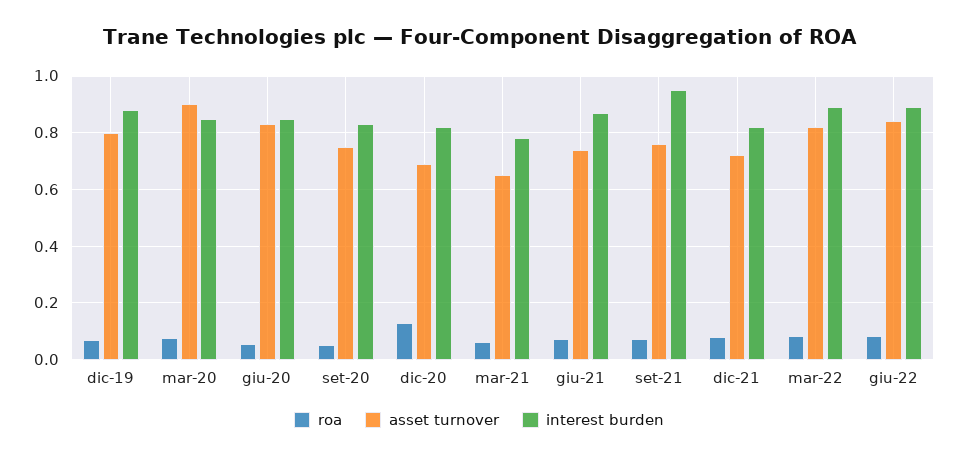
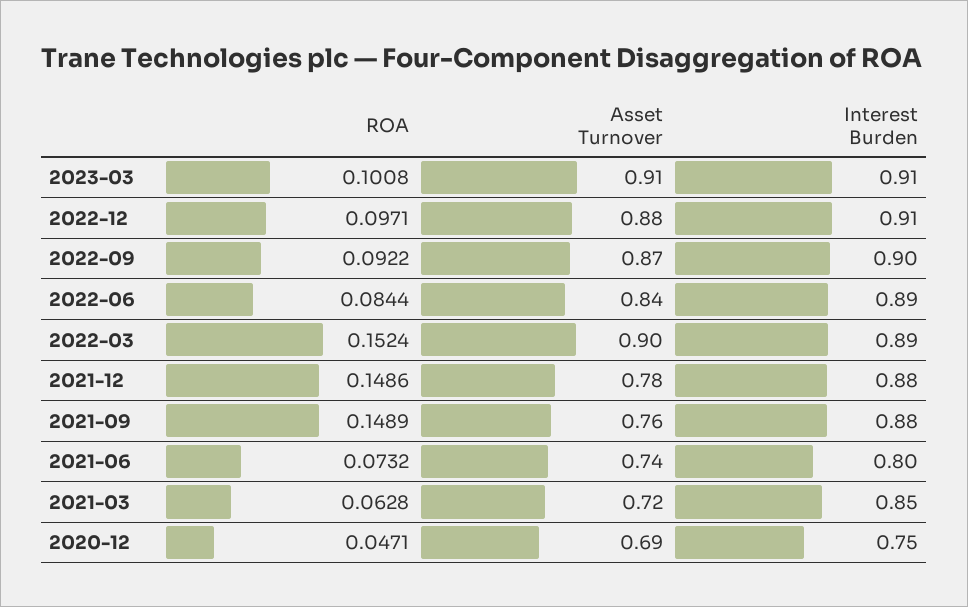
roa, dic-19: 0.075 -> none
asset turnover, dic-19: 0.8 -> none
interest burden, dic-19: 0.875 -> none
roa, mar-20: 0.075 -> none
asset turnover, mar-20: 0.9 -> none
interest burden, mar-20: 0.85 -> none
roa, giu-20: 0.05 -> none
asset turnover, giu-20: 0.825 -> none
interest burden, giu-20: 0.85 -> none
roa, set-20: 0.05 -> none
asset turnover, set-20: 0.75 -> none
interest burden, set-20: 0.825 -> none
roa, dic-20: 0.125 -> 0.0471
interest burden, dic-20: 0.825 -> 0.75
asset turnover, mar-21: 0.65 -> 0.72
interest burden, mar-21: 0.775 -> 0.85
interest burden, giu-21: 0.875 -> 0.8
roa, set-21: 0.075 -> 0.1489
interest burden, set-21: 0.95 -> 0.88
roa, dic-21: 0.075 -> 0.1486
asset turnover, dic-21: 0.725 -> 0.78
interest burden, dic-21: 0.825 -> 0.88
roa, mar-22: 0.075 -> 0.1524
asset turnover, mar-22: 0.825 -> 0.9
roa, 2023-03: none -> 0.1008
asset turnover, 2023-03: none -> 0.91
interest burden, 2023-03: none -> 0.91
roa, 2022-12: none -> 0.0971
asset turnover, 2022-12: none -> 0.88
interest burden, 2022-12: none -> 0.91
roa, 2022-09: none -> 0.0922
asset turnover, 2022-09: none -> 0.87
interest burden, 2022-09: none -> 0.9

